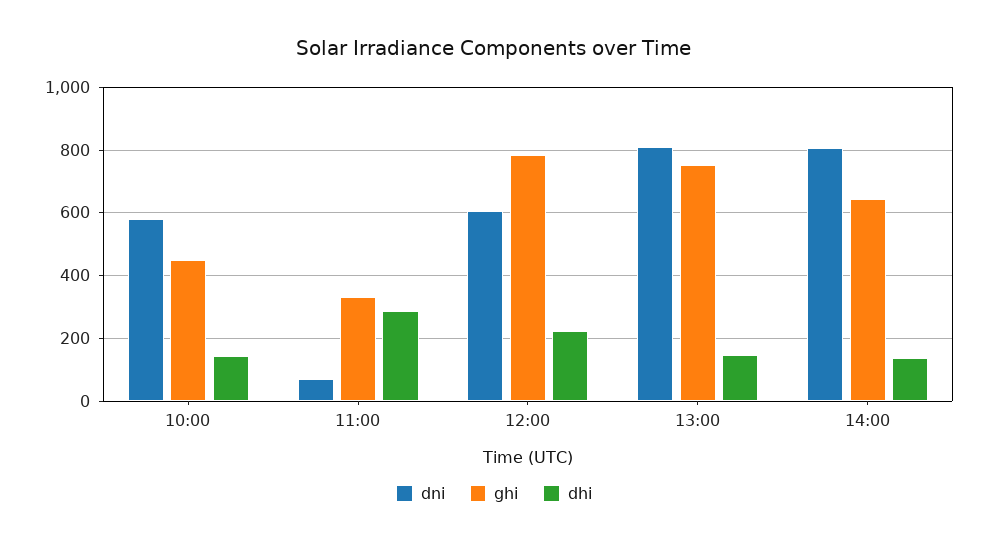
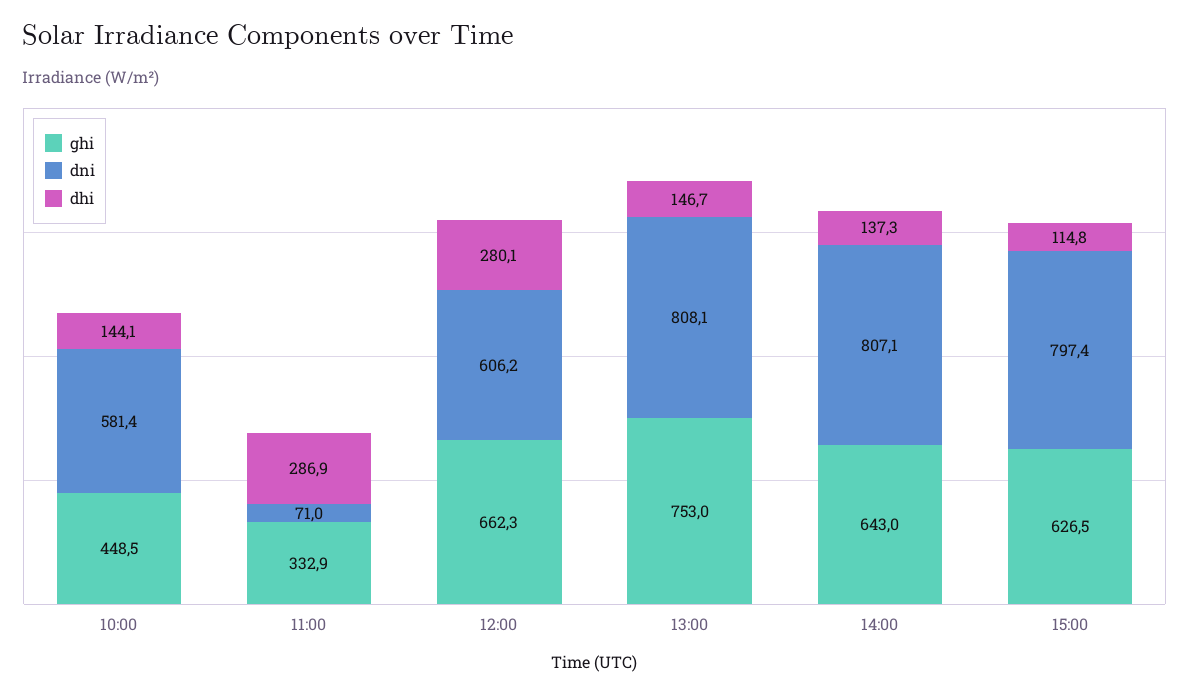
ghi, 12:00: 780 -> 662.3
dhi, 12:00: 220 -> 280.1
ghi, 15:00: none -> 626.5
dni, 15:00: none -> 797.4
dhi, 15:00: none -> 114.8

